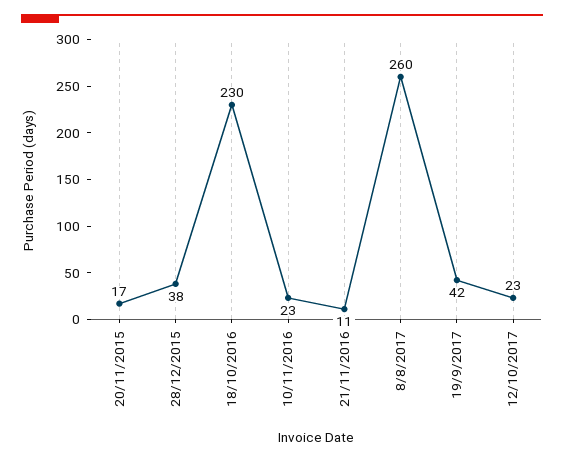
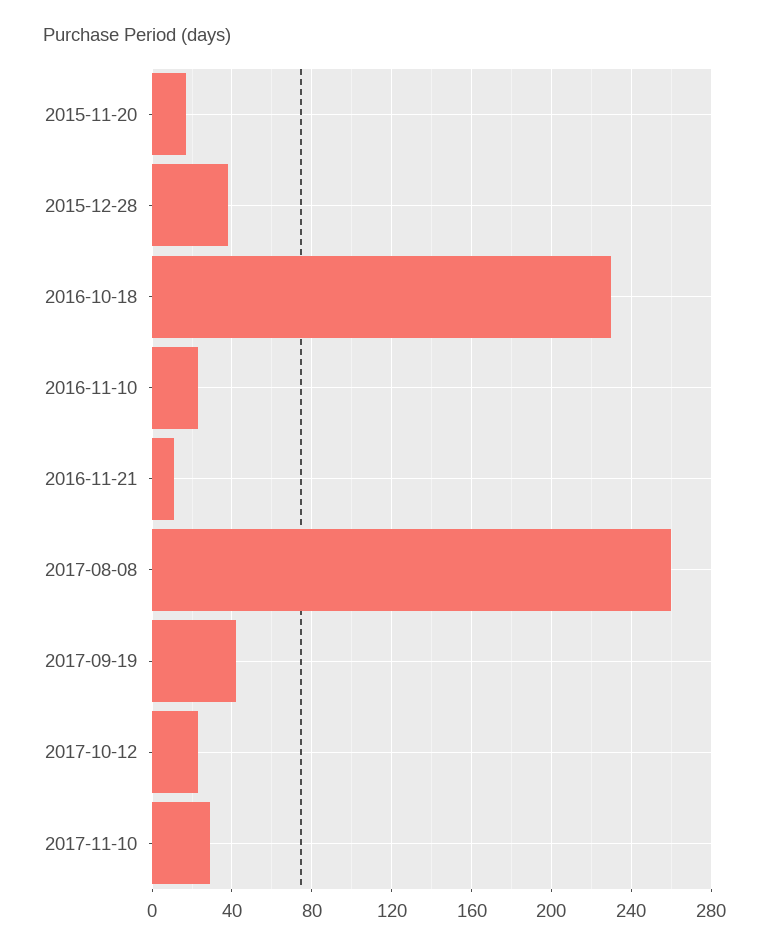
2017-11-10: none -> 30

